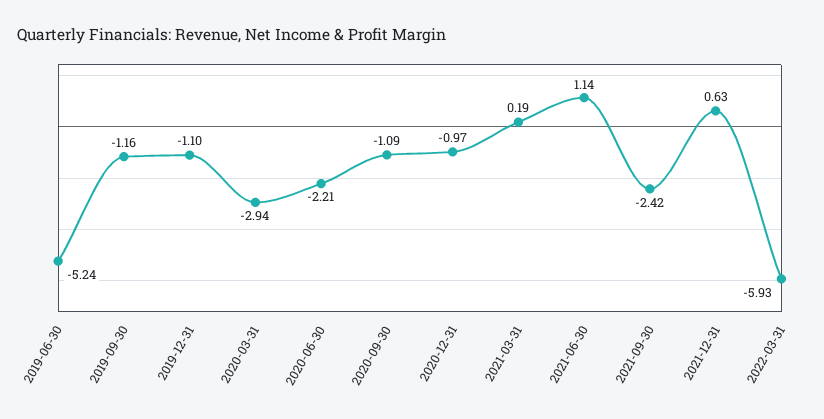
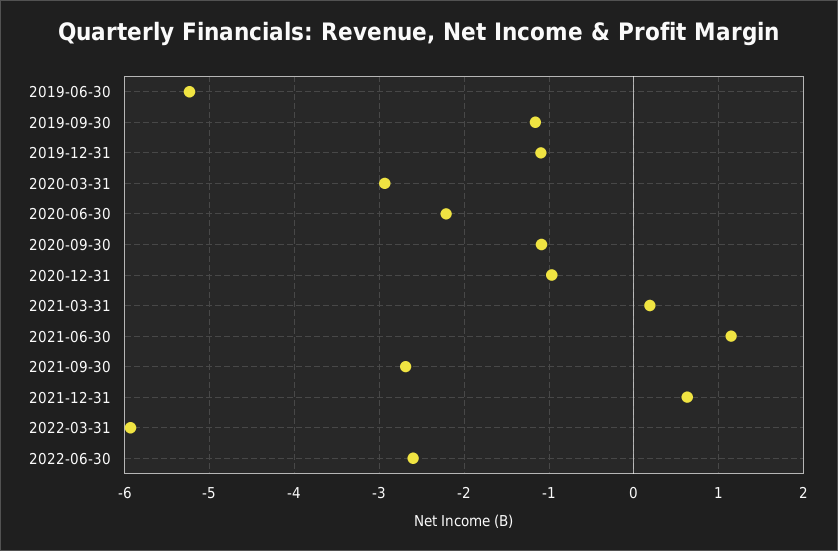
2021-09-30: -2.42 -> -2.7
2022-06-30: none -> -2.6

